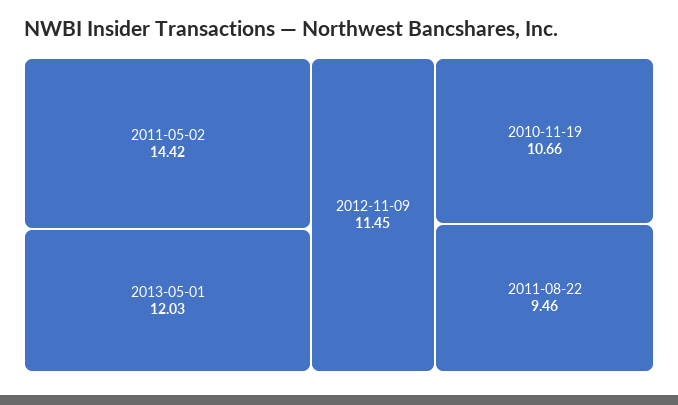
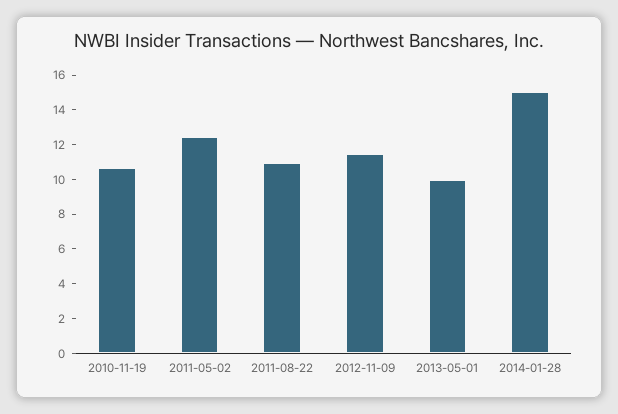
2011-05-02: 14.42 -> 12.5
2013-05-01: 12.03 -> 10
2011-08-22: 9.46 -> 11
2014-01-28: none -> 15

